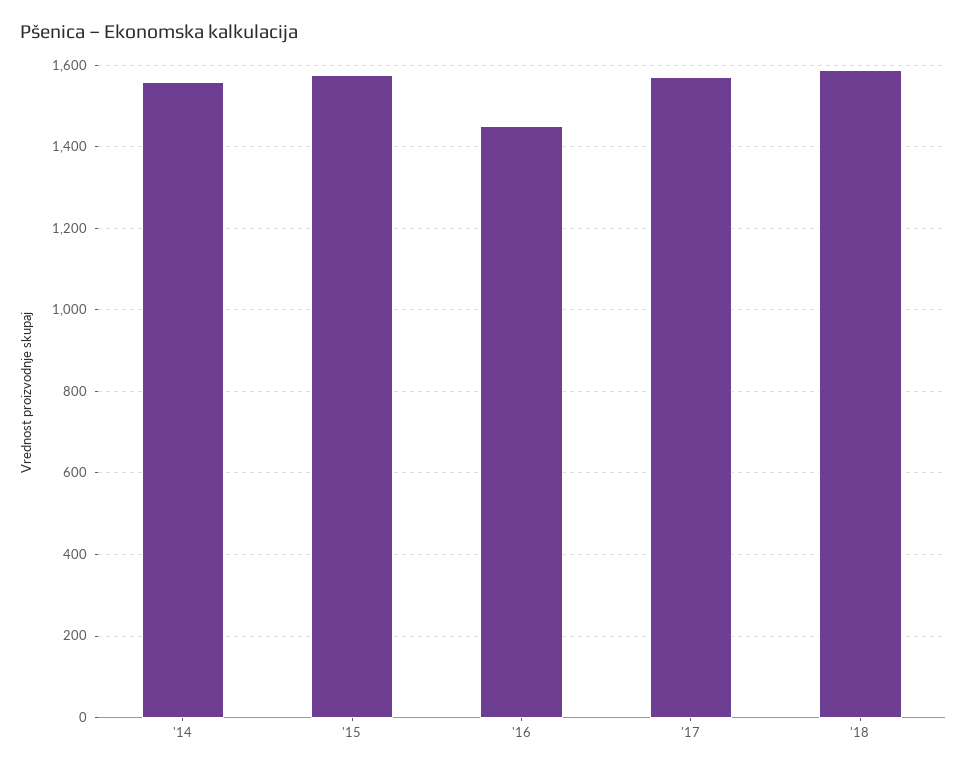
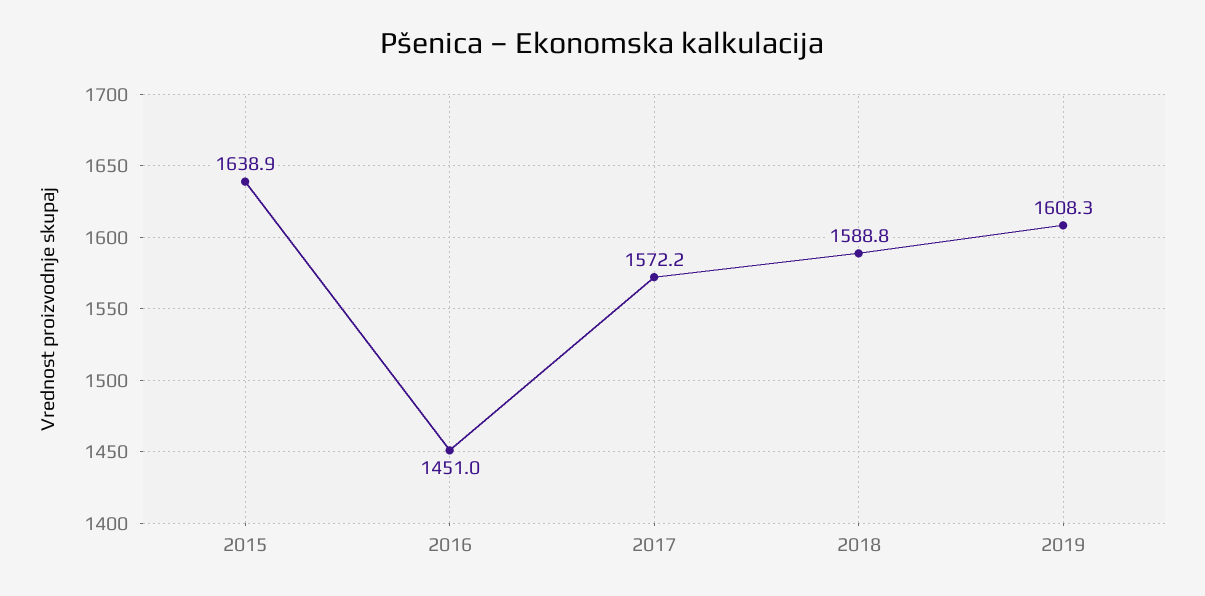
'14: 1560 -> none
'15: 1580 -> 1638.9
2019: none -> 1608.3

